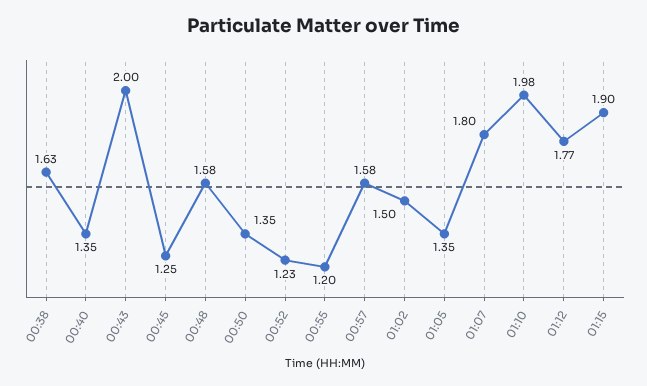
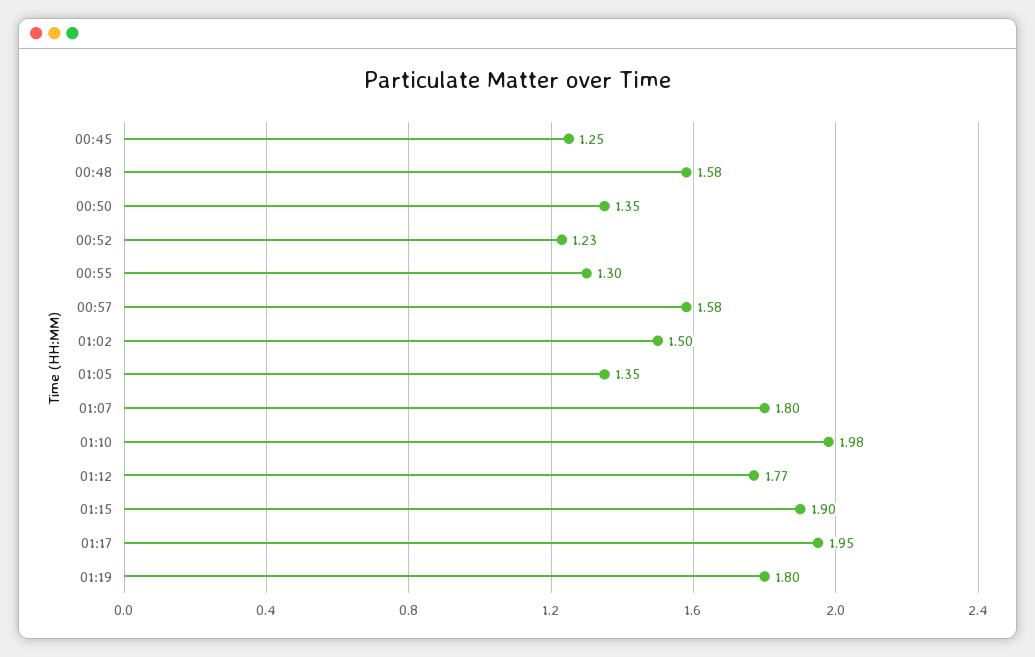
00:38: 1.63 -> none
00:40: 1.35 -> none
00:43: 2 -> none
00:55: 1.2 -> 1.3
01:17: none -> 1.95
01:19: none -> 1.8

